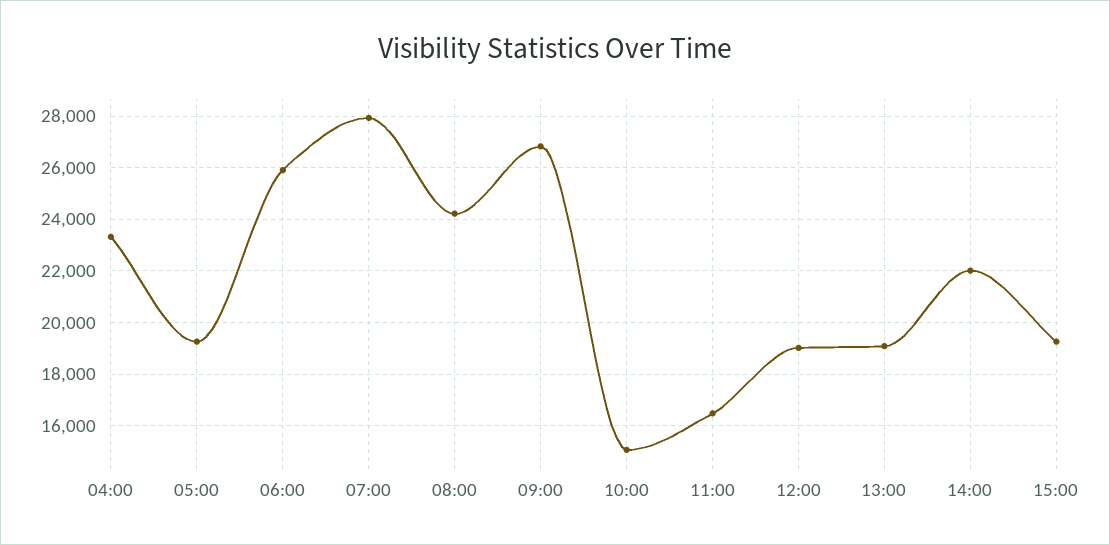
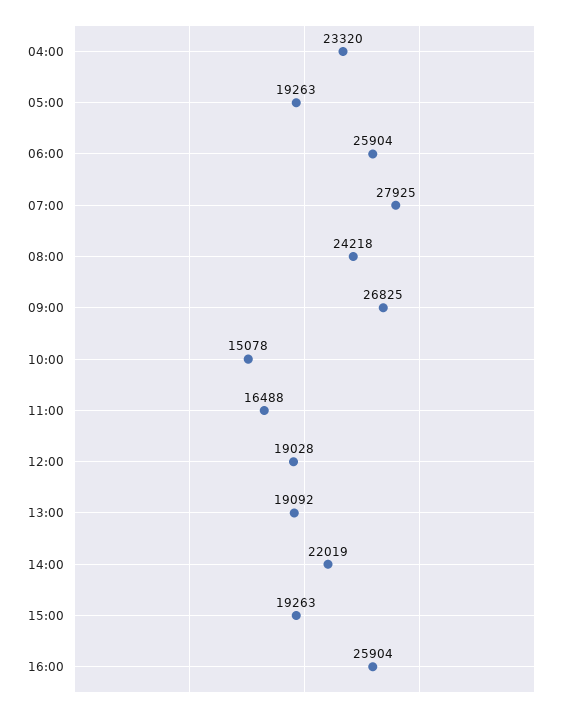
16:00: none -> 25904

